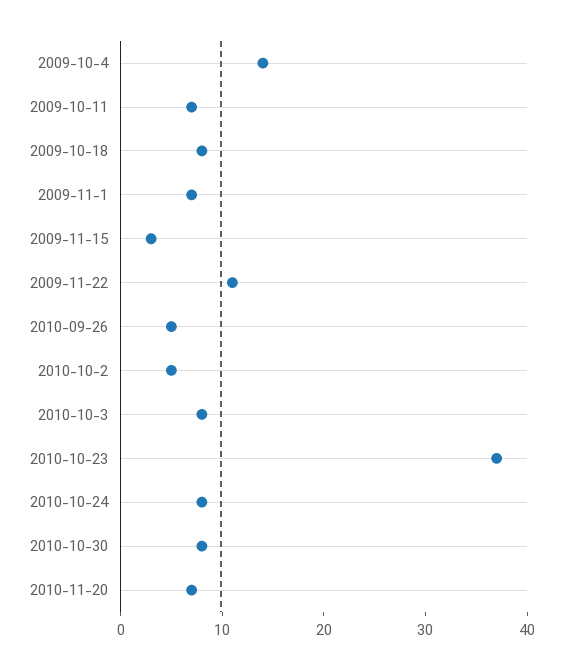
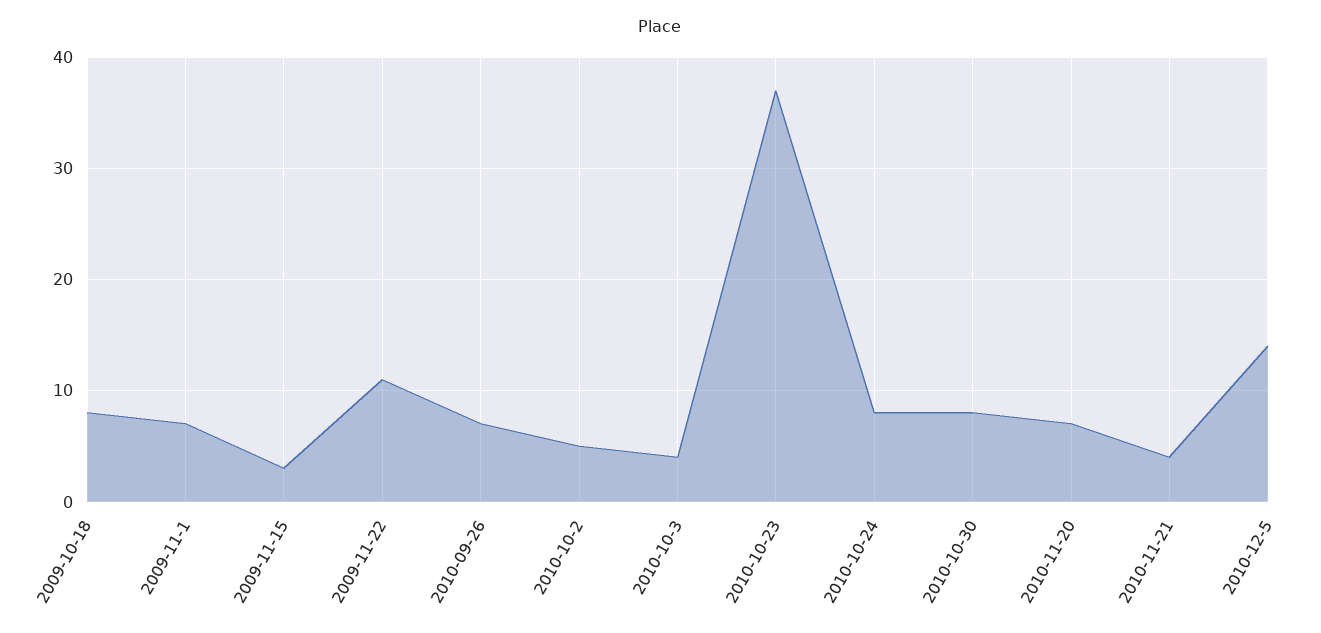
2009-10-4: 14 -> none
2009-10-11: 7 -> none
2010-09-26: 5 -> 7
2010-10-3: 8 -> 4
2010-11-21: none -> 4
2010-12-5: none -> 14

